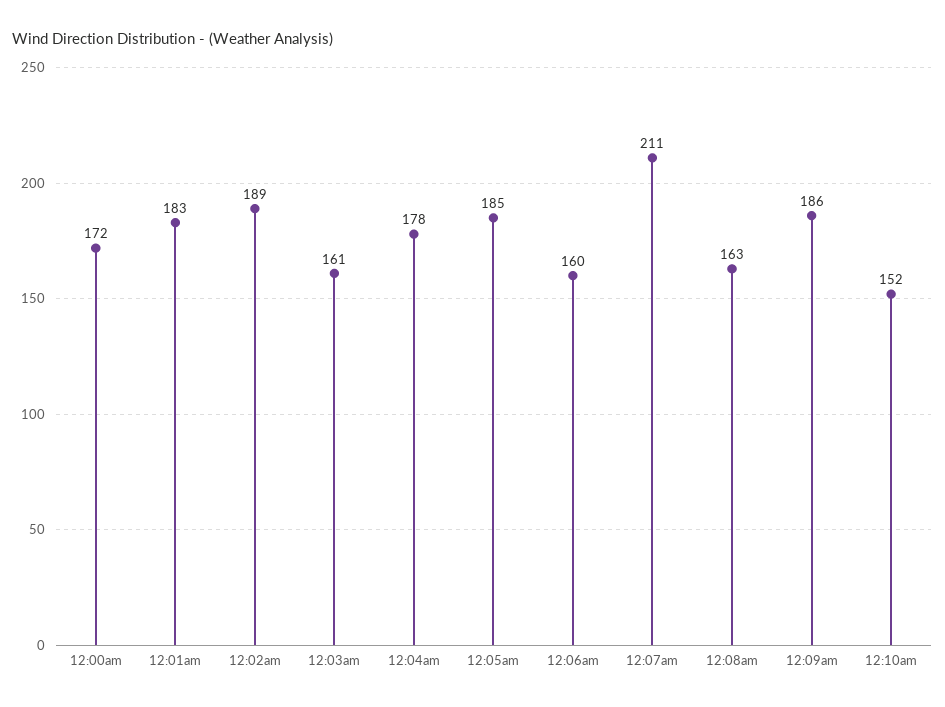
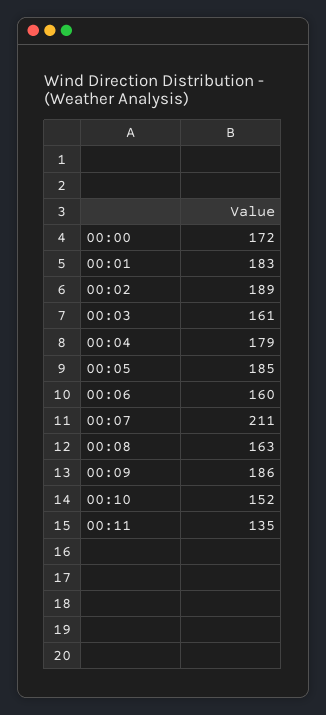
12:04am: 178 -> 179
00:11: none -> 135

